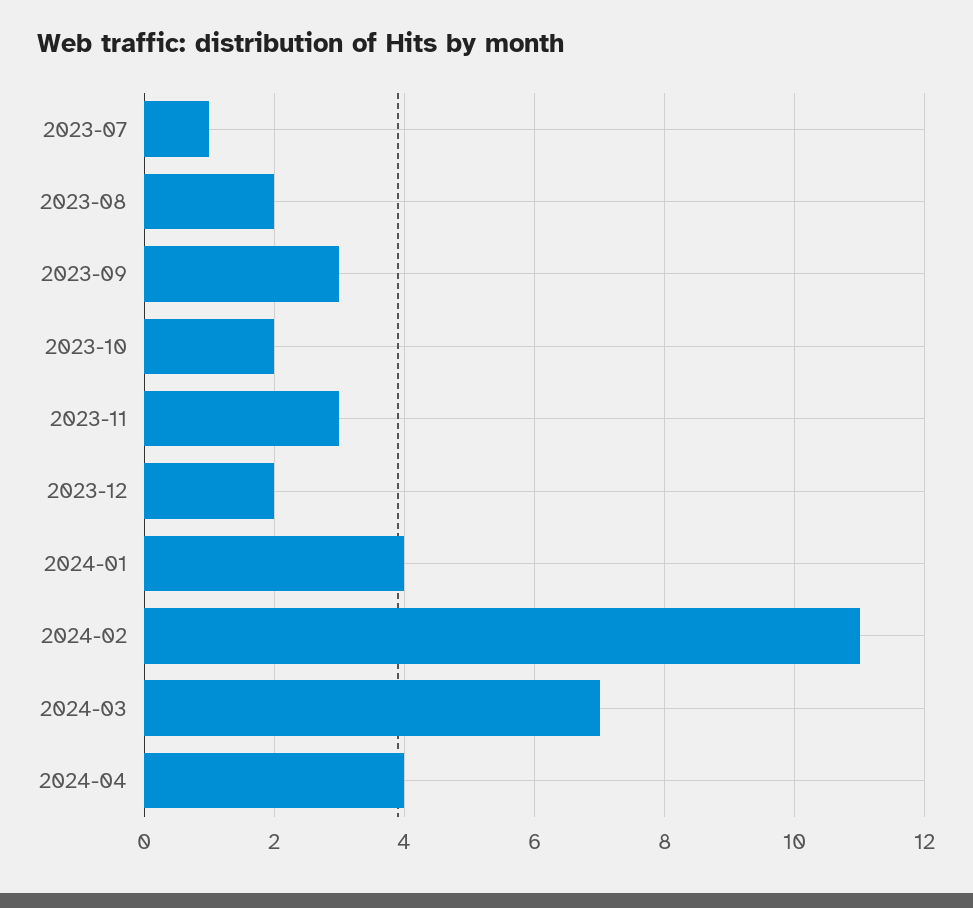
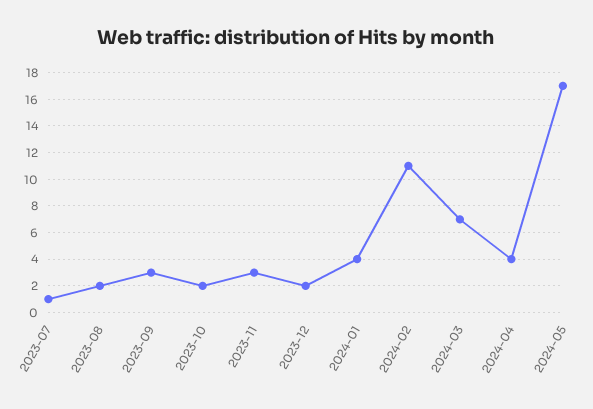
2024-05: none -> 17

